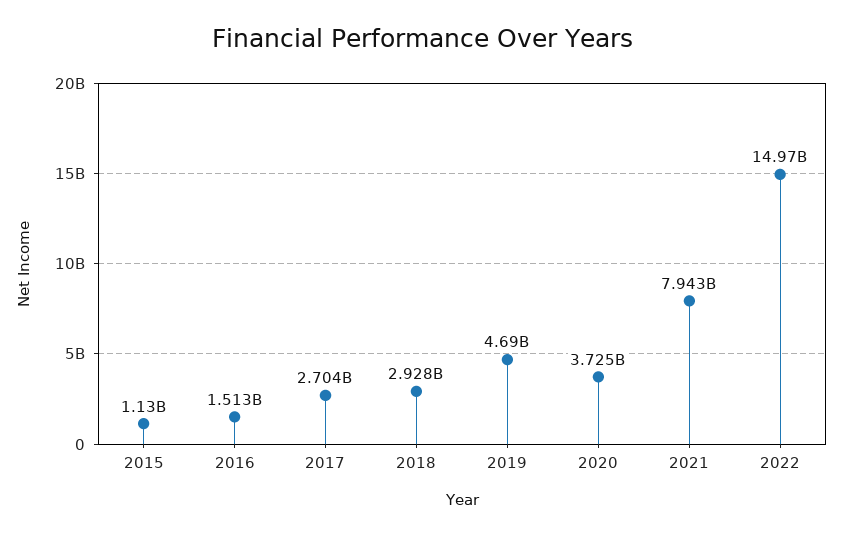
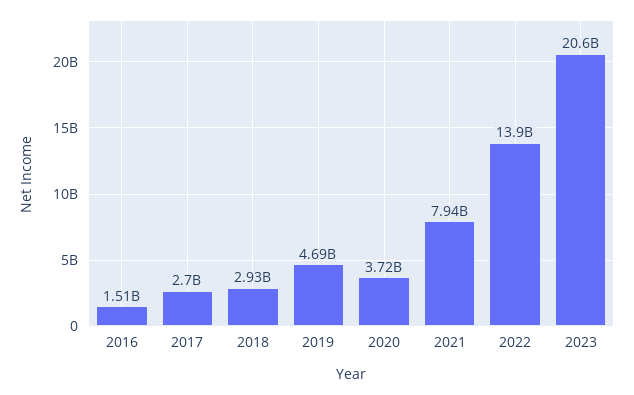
2015: 1130000000 -> none
2022: 14970000000 -> 13900000000
2023: none -> 20600000000

